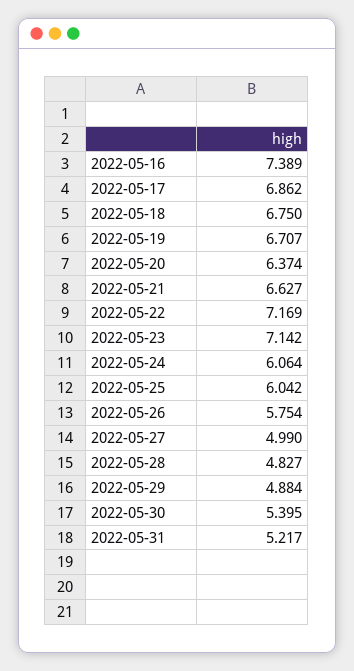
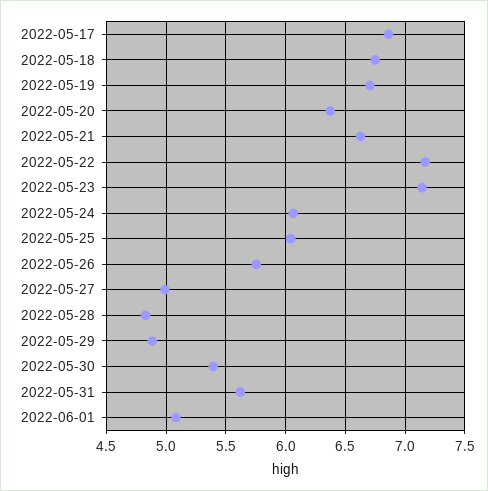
2022-05-16: 7.389 -> none
2022-05-31: 5.217 -> 5.6
2022-06-01: none -> 5.1

